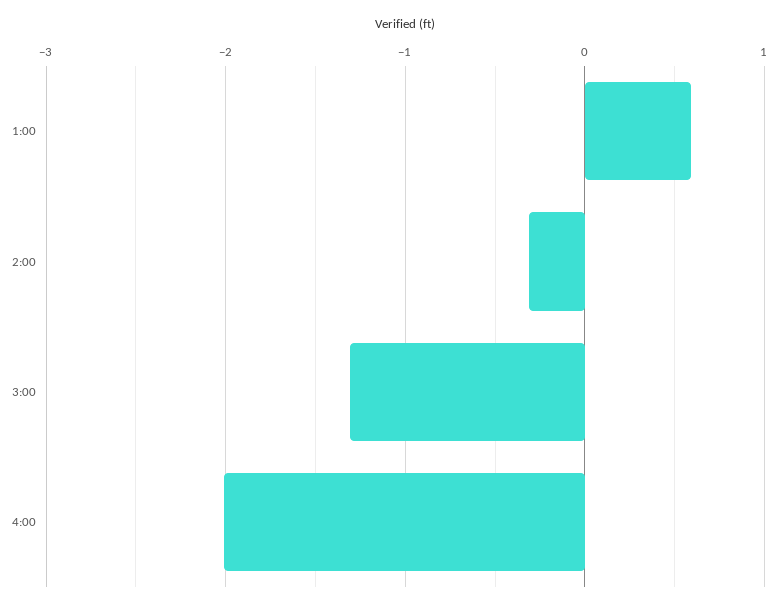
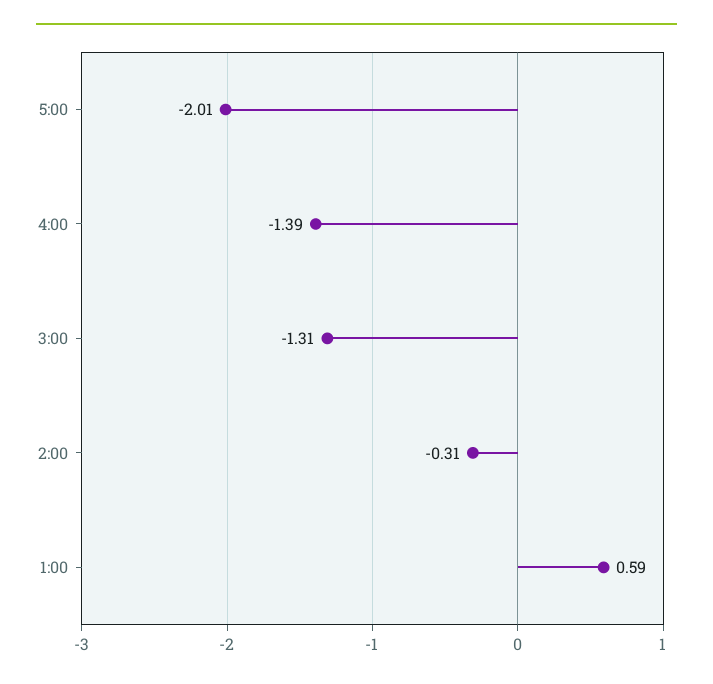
4:00: -2 -> -1.39
5:00: none -> -2.01

